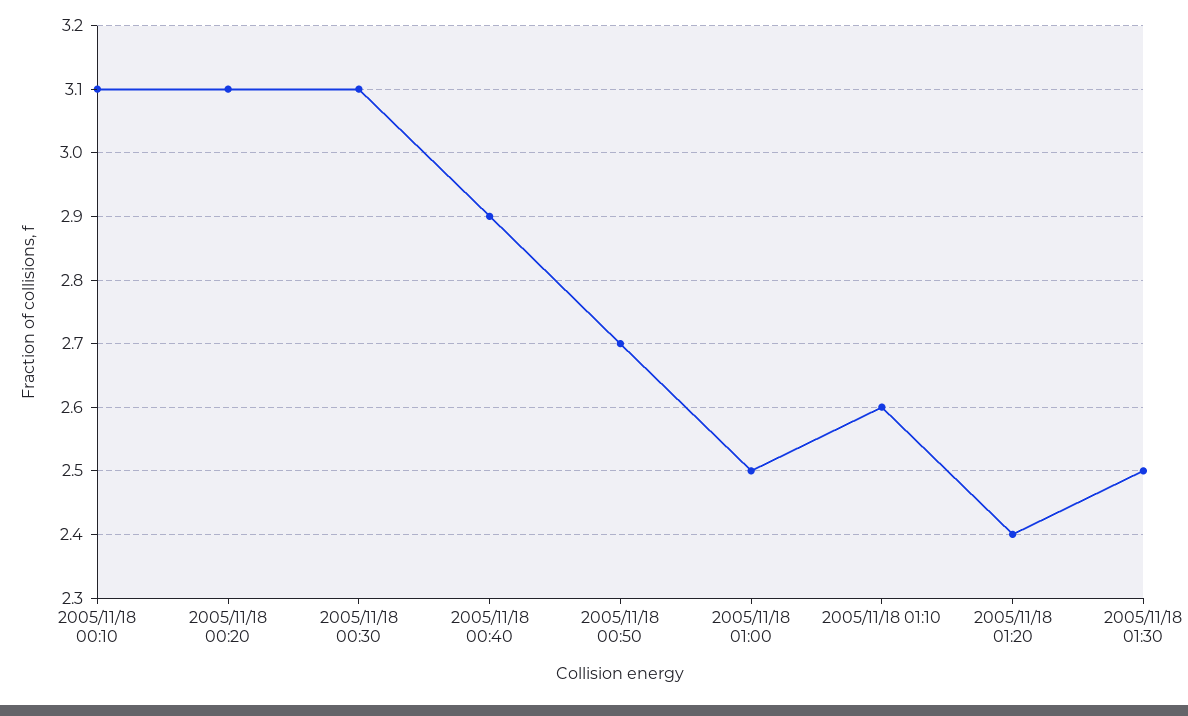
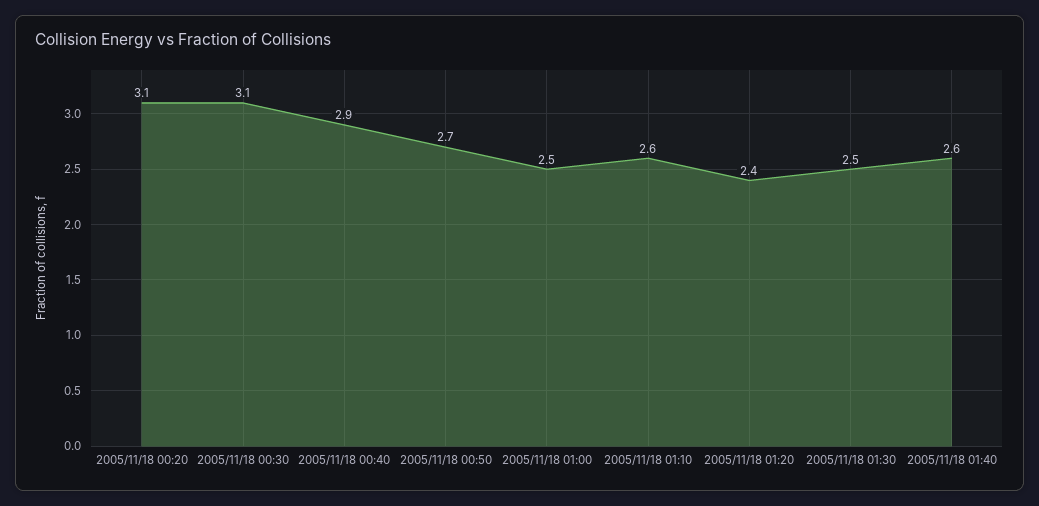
2005/11/18 00:10: 3.1 -> none
2005/11/18 01:40: none -> 2.6

